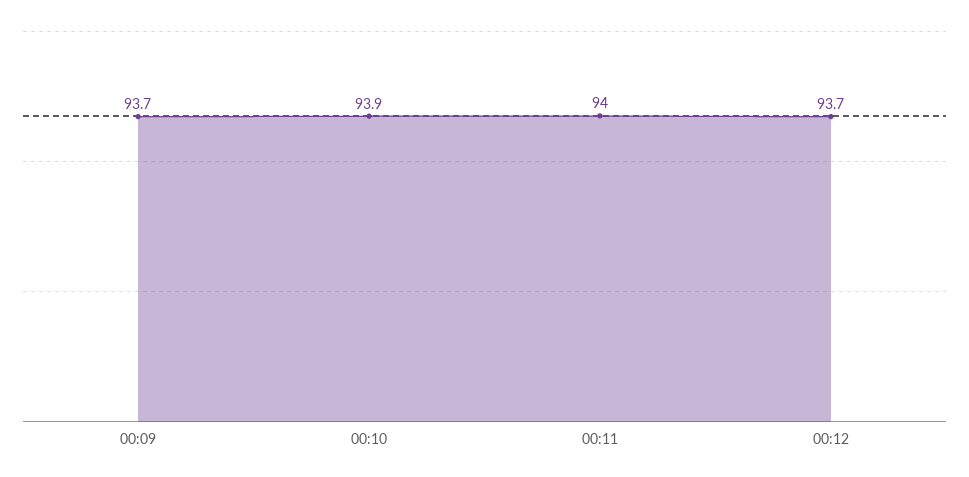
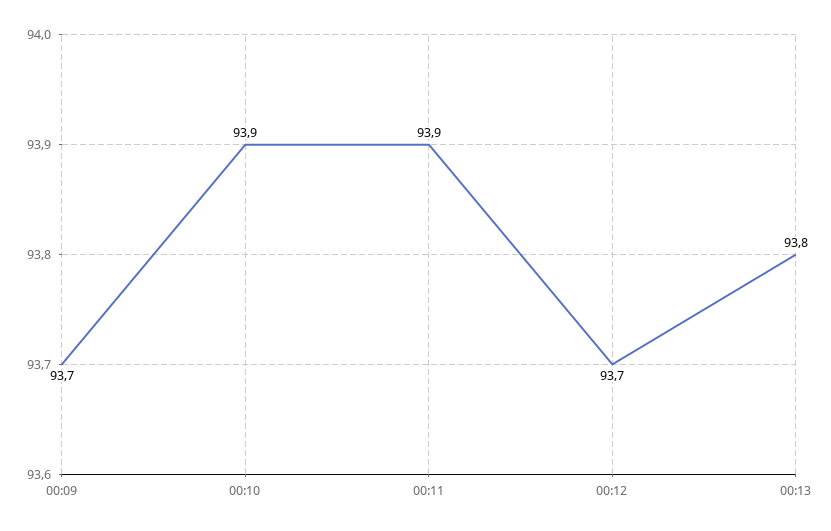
00:11: 94 -> 93.9
00:13: none -> 93.8

